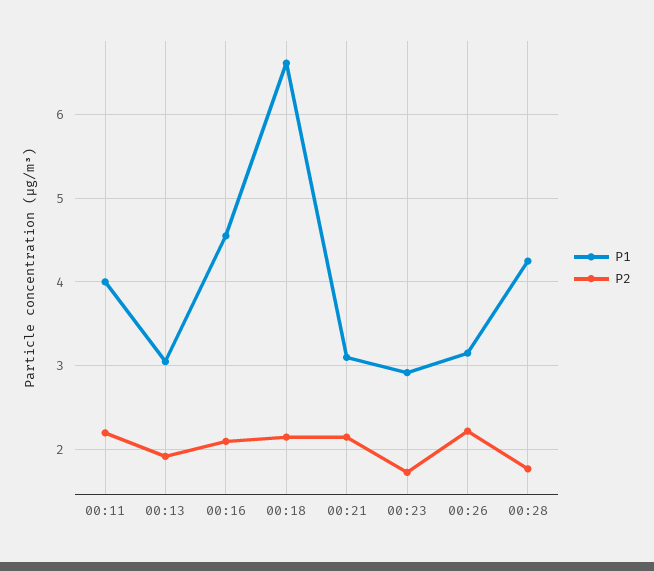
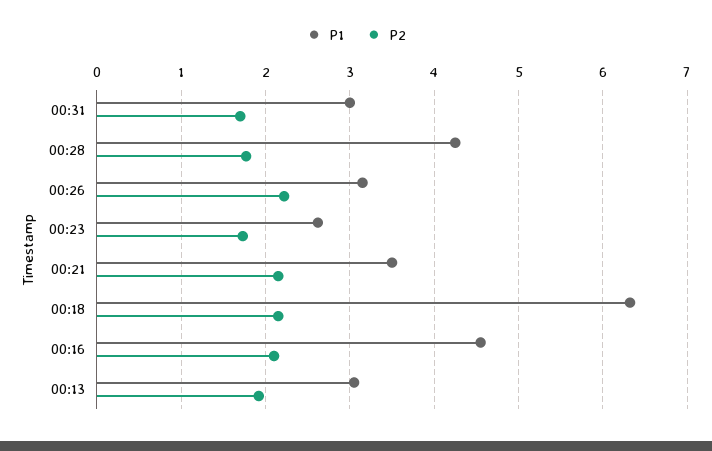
P1, 00:11: 4 -> none
P2, 00:11: 2.2 -> none
P1, 00:18: 6.6 -> 6.3
P1, 00:21: 3.1 -> 3.5
P1, 00:23: 2.9 -> 2.6
P1, 00:31: none -> 3
P2, 00:31: none -> 1.7

